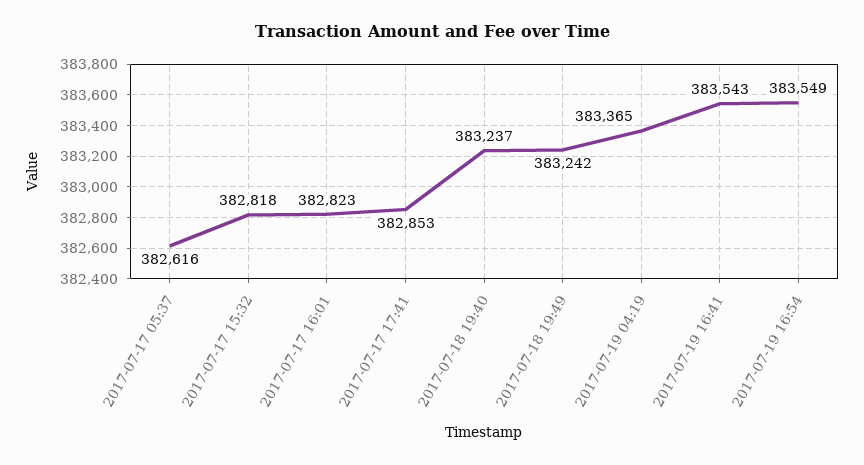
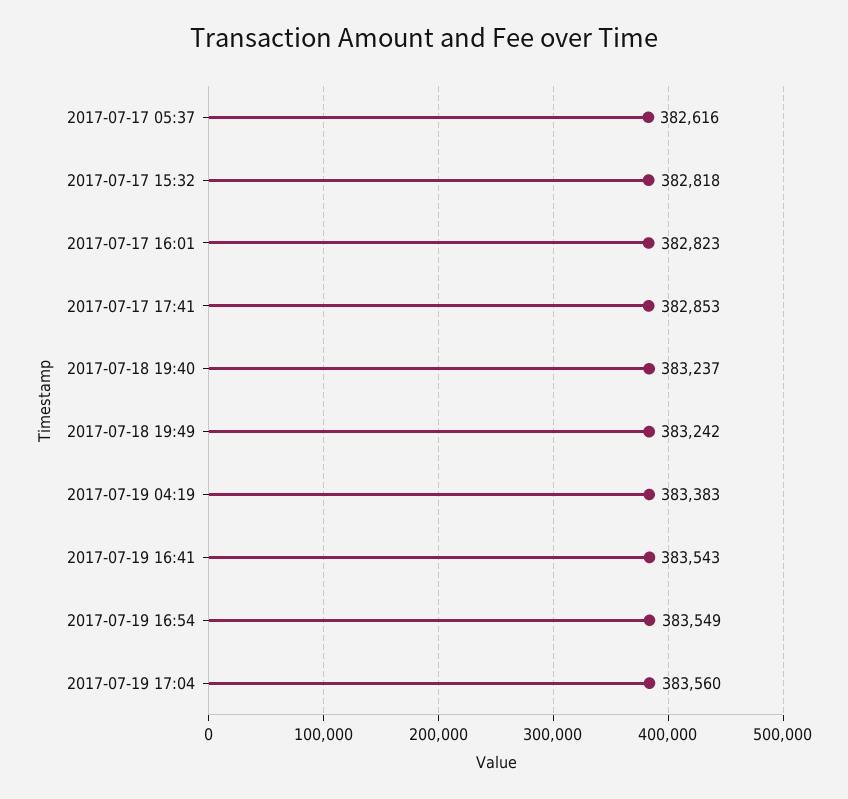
2017-07-19 04:19: 383365 -> 383383
2017-07-19 17:04: none -> 383560

